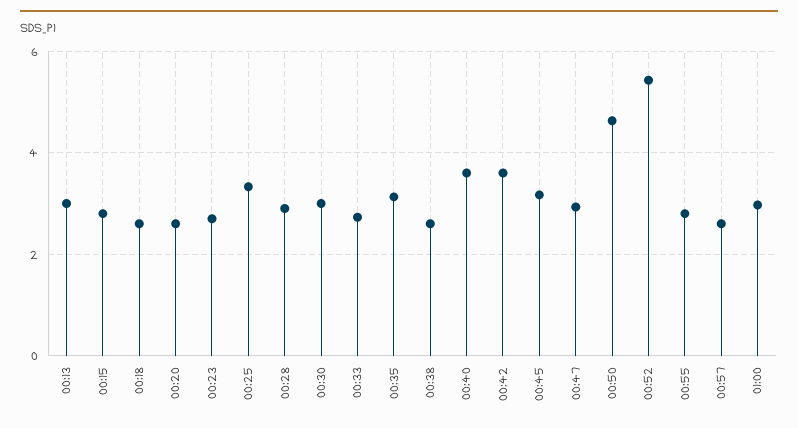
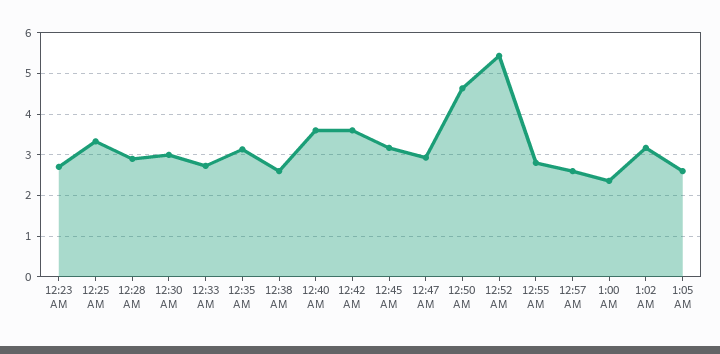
00:13: 3 -> none
00:15: 2.8 -> none
00:18: 2.6 -> none
00:20: 2.6 -> none
01:00: 3 -> 2.4
1:02 AM: none -> 3.2
1:05 AM: none -> 2.6

